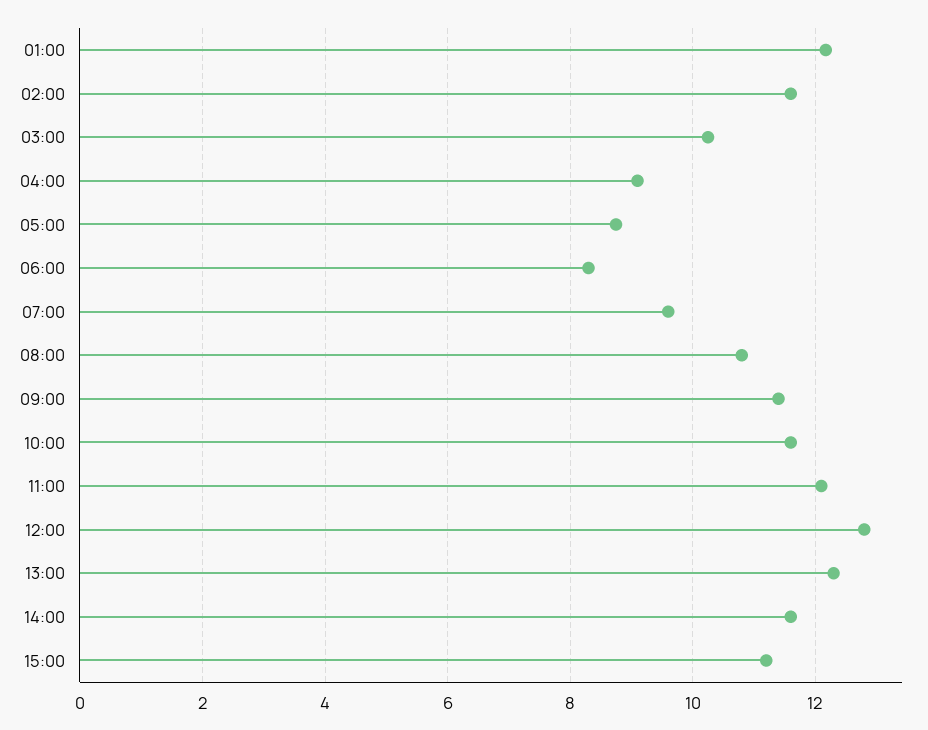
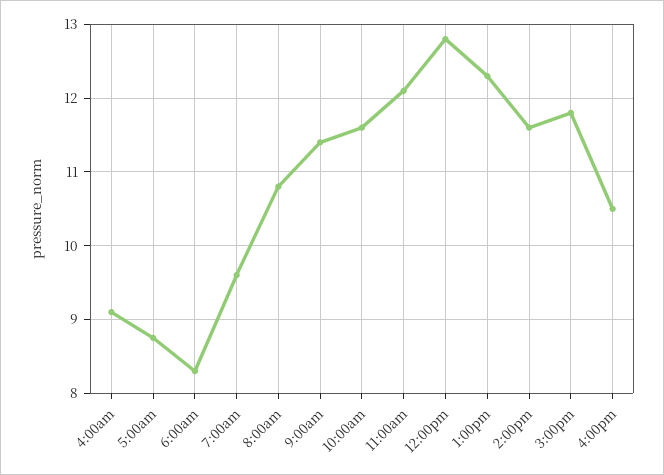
01:00: 12.2 -> none
02:00: 11.6 -> none
03:00: 10.2 -> none
15:00: 11.2 -> 11.8
4:00pm: none -> 10.5

